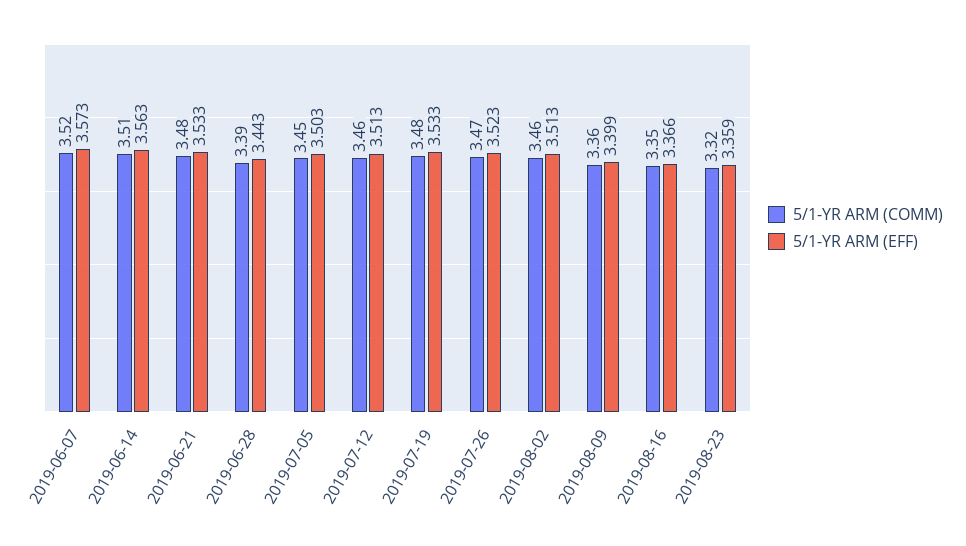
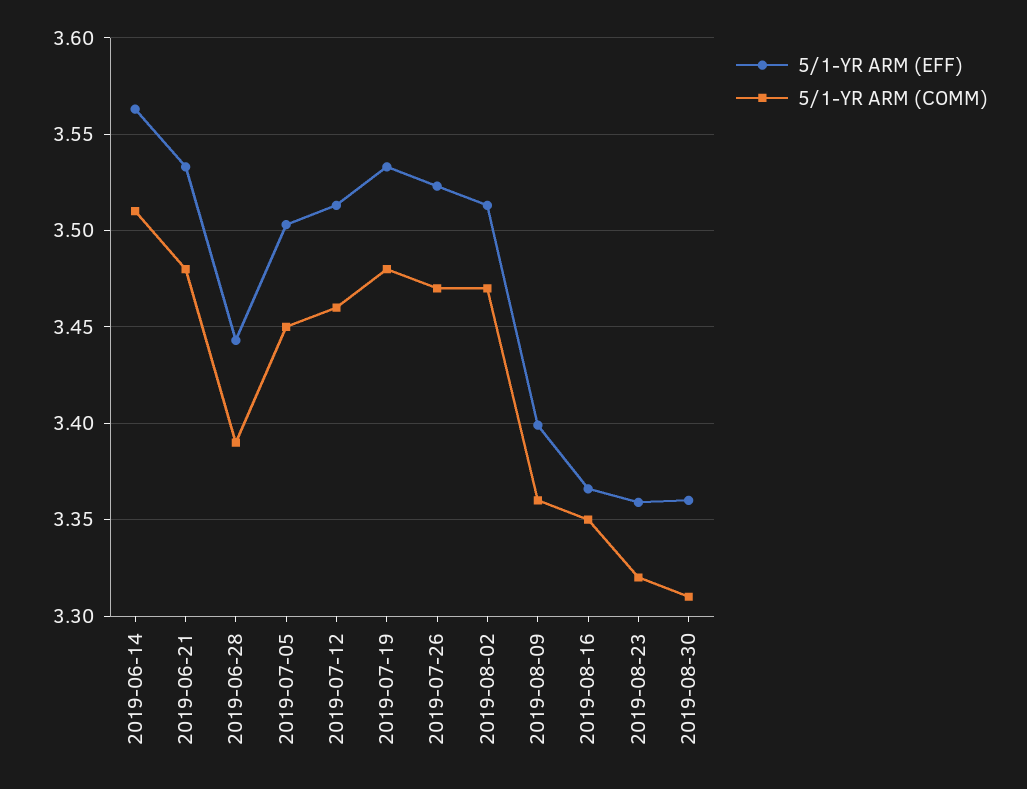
5/1-YR ARM (COMM), 2019-06-07: 3.52 -> none
5/1-YR ARM (EFF), 2019-06-07: 3.573 -> none
5/1-YR ARM (COMM), 2019-08-02: 3.46 -> 3.47
5/1-YR ARM (EFF), 2019-08-30: none -> 3.36
5/1-YR ARM (COMM), 2019-08-30: none -> 3.31

